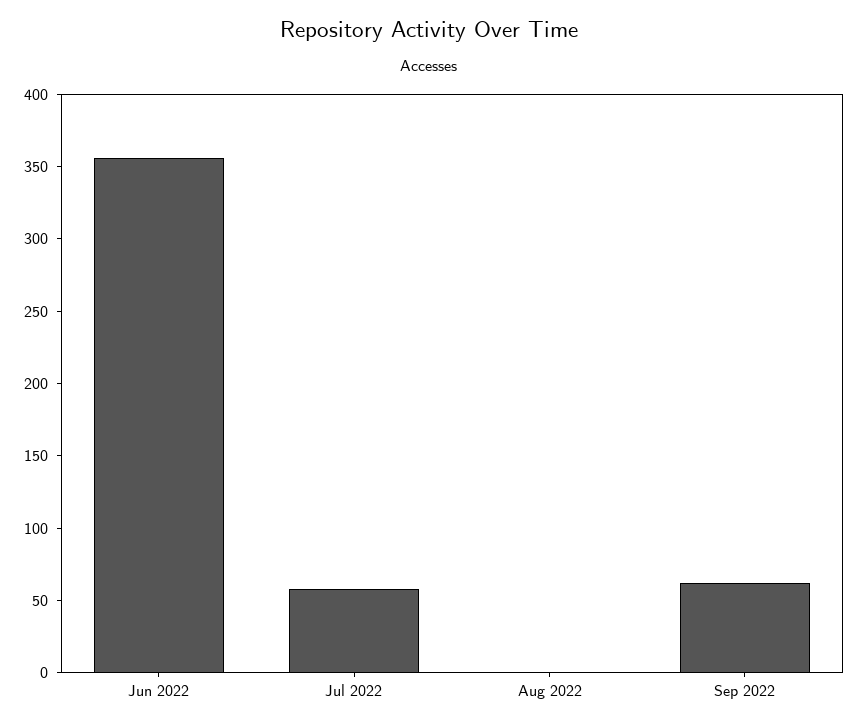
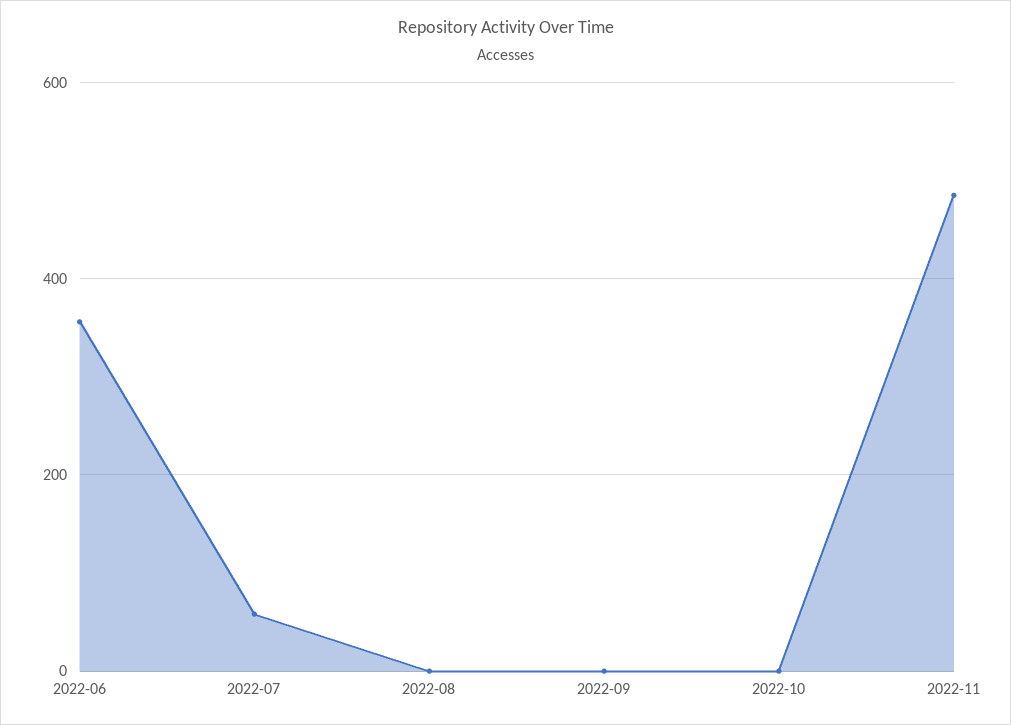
Sep 2022: 60 -> 0
2022-10: none -> 0
2022-11: none -> 480

